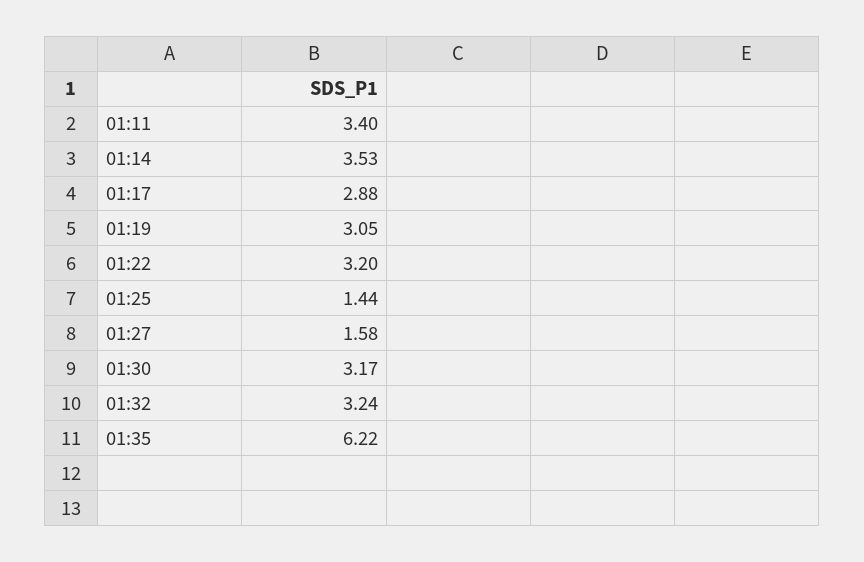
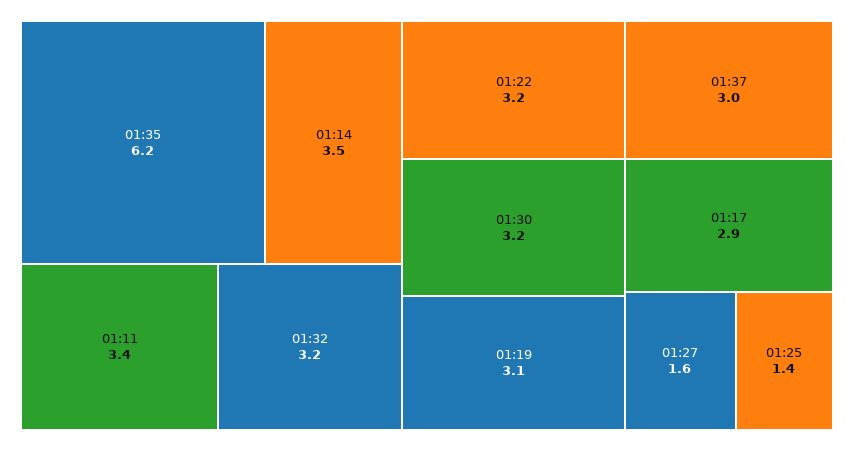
01:37: none -> 3

